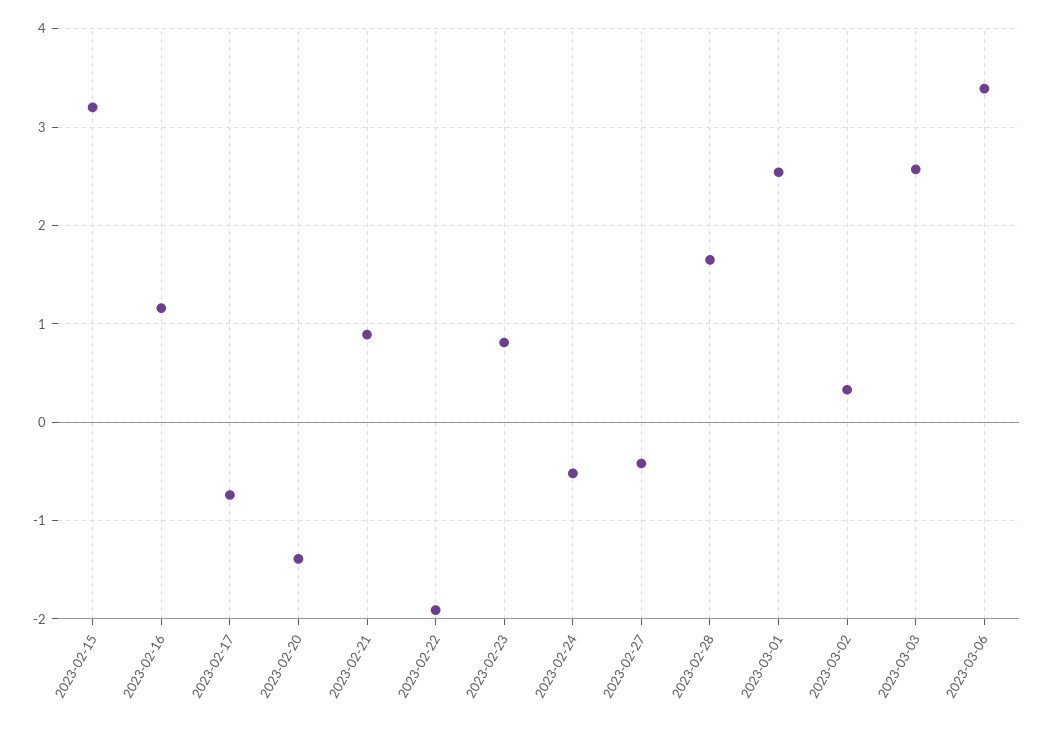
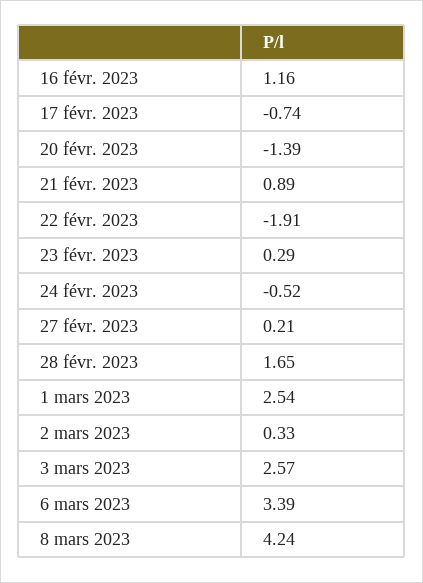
2023-02-15: 3.2 -> none
2023-02-23: 0.8 -> 0.29
2023-02-27: -0.4 -> 0.21
8 mars 2023: none -> 4.24

